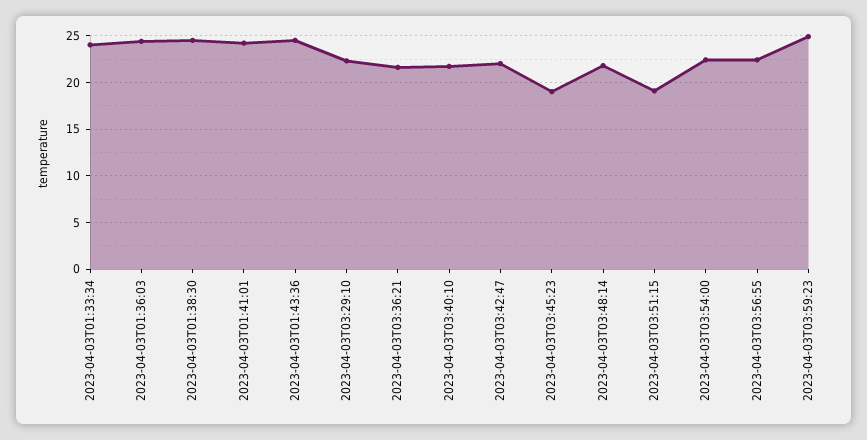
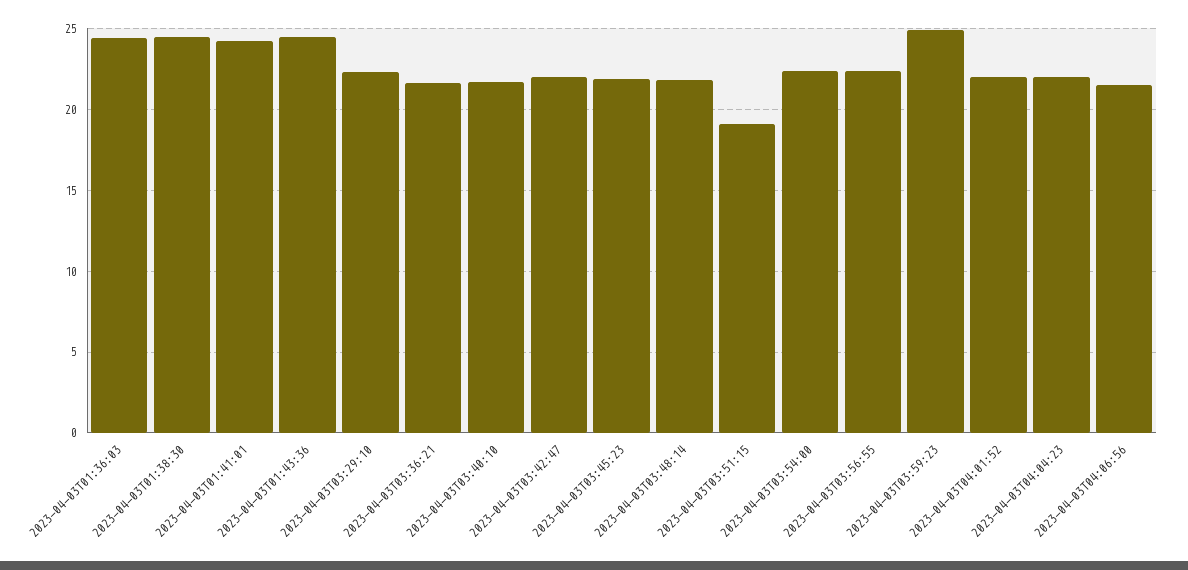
2023-04-03T01:33:34: 24 -> none
2023-04-03T03:45:23: 19 -> 22
2023-04-03T04:01:52: none -> 22
2023-04-03T04:04:23: none -> 22
2023-04-03T04:06:56: none -> 21.5

